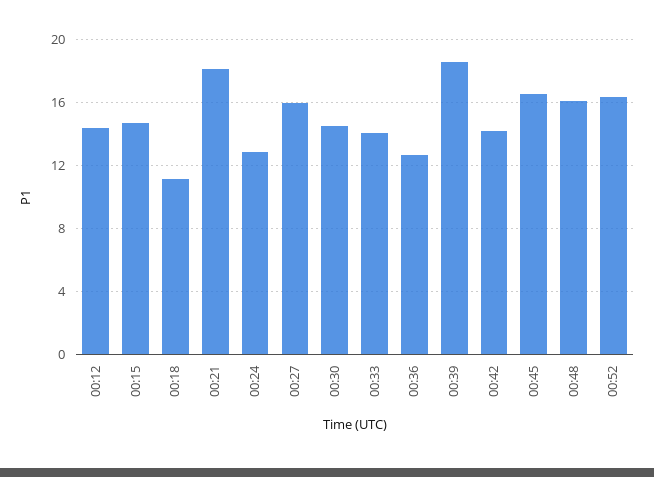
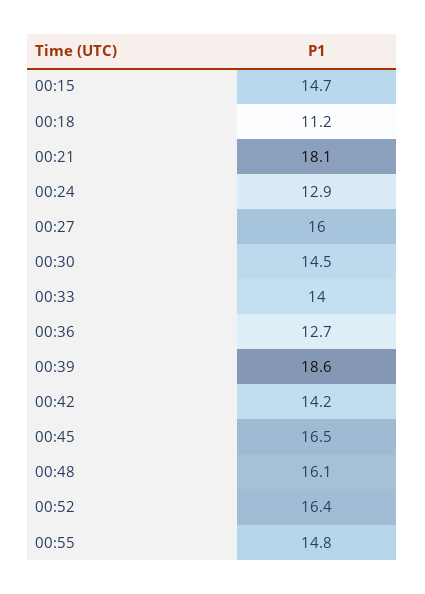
00:12: 14.5 -> none
00:55: none -> 14.8

